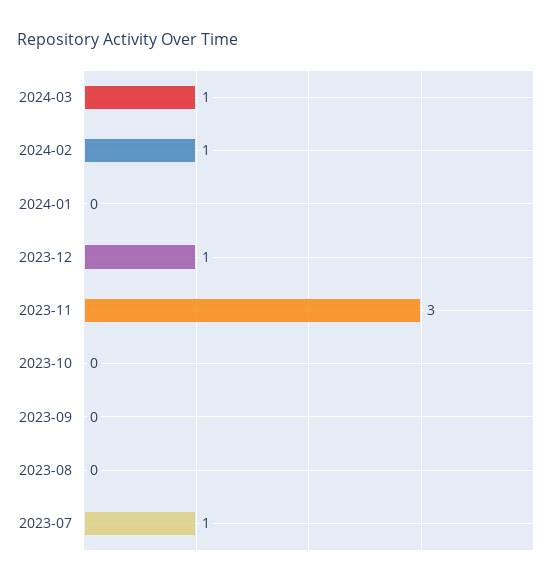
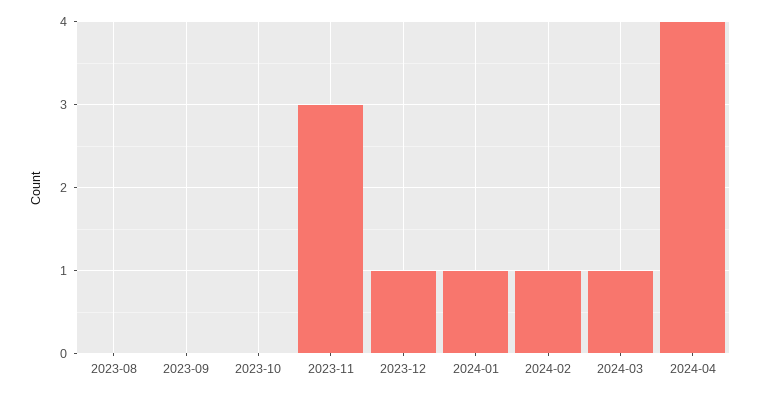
2024-01: 0 -> 1
2023-07: 1 -> none
2024-04: none -> 4

